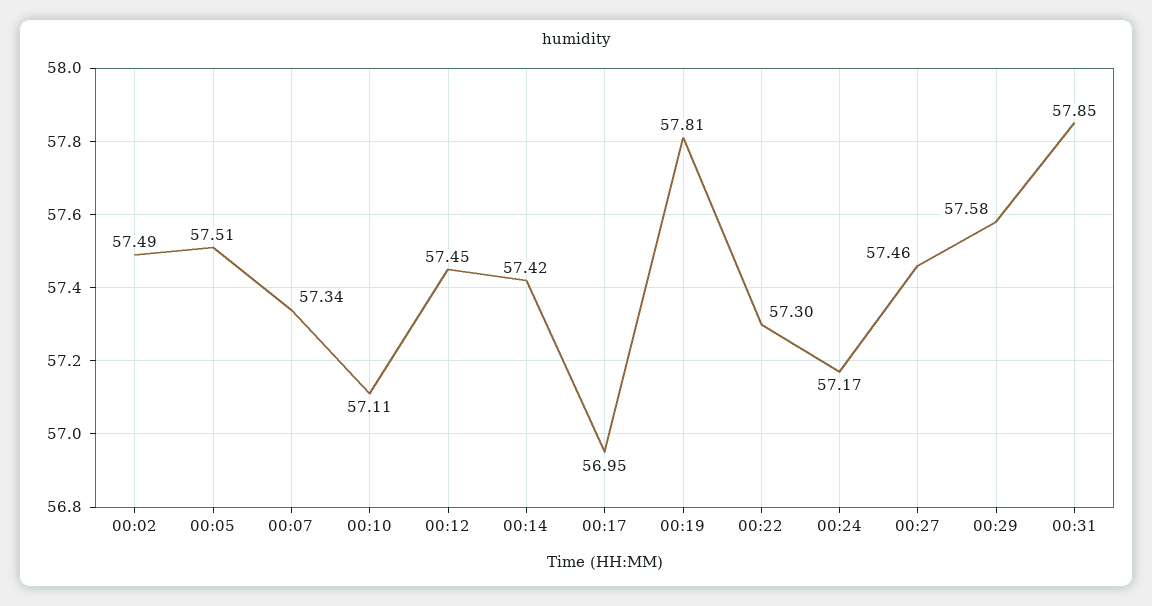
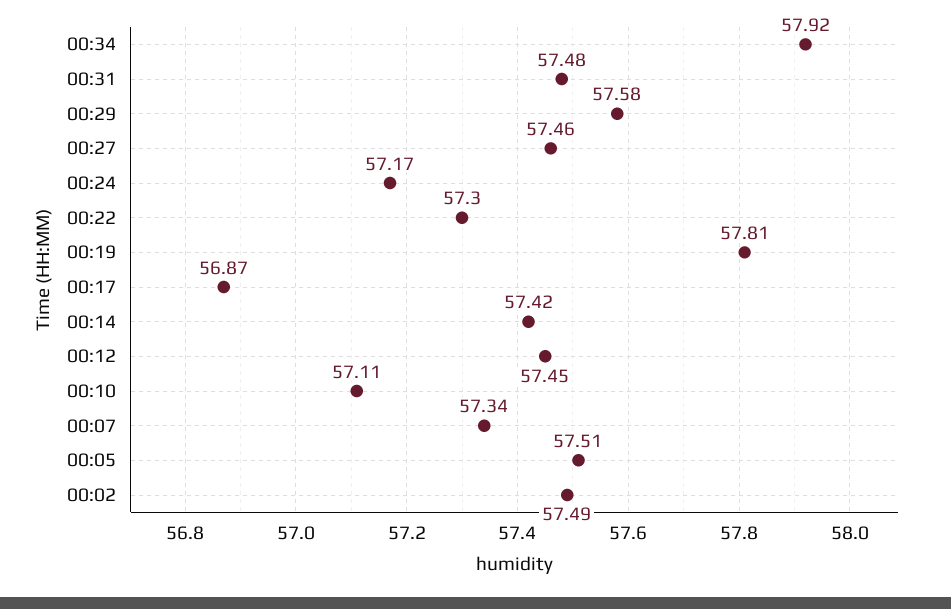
00:17: 56.95 -> 56.87
00:31: 57.85 -> 57.48
00:34: none -> 57.92

